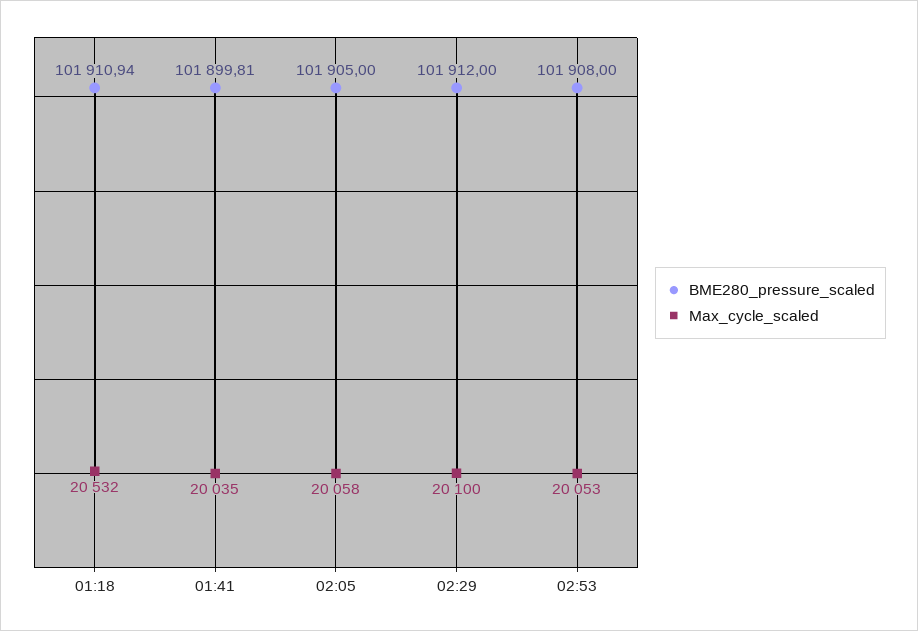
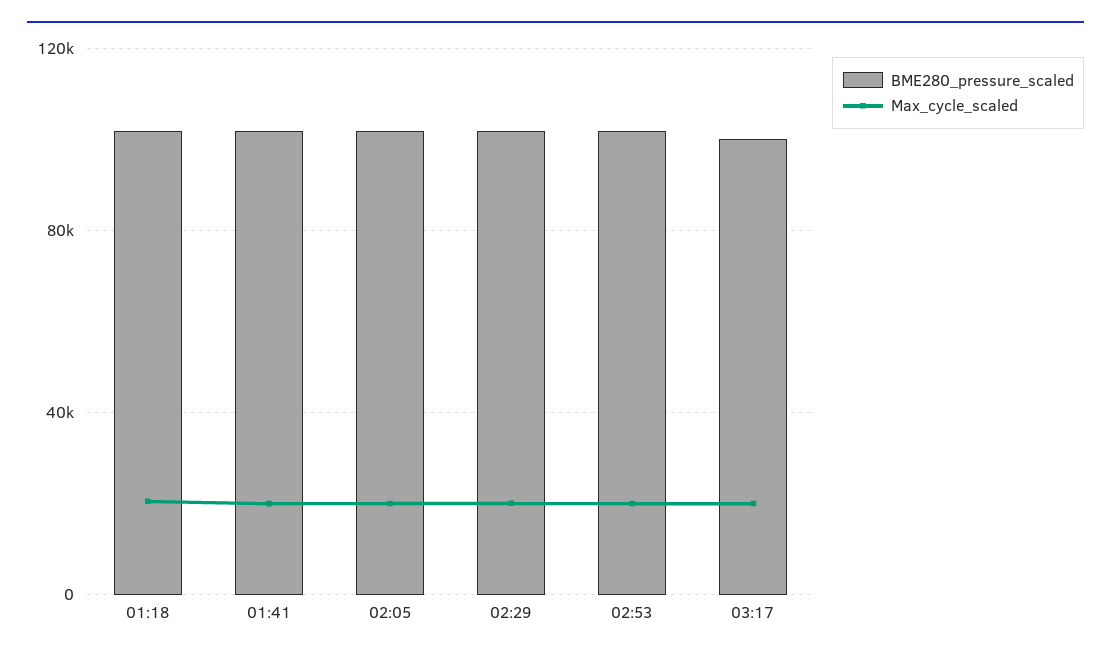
BME280_pressure_scaled, 03:17: none -> 100000
Max_cycle_scaled, 03:17: none -> 20000

